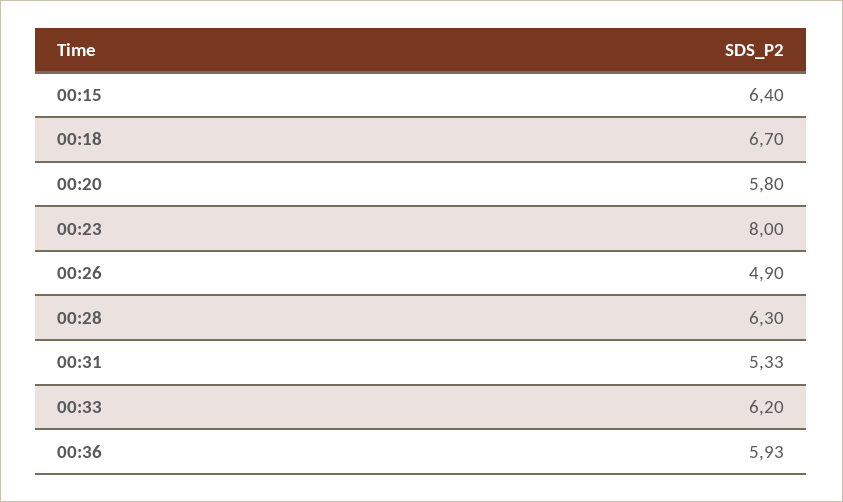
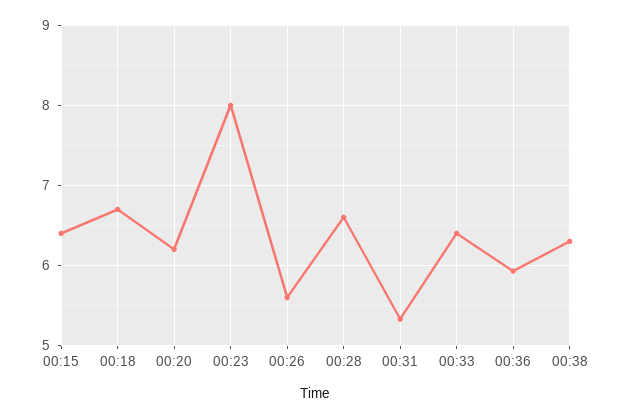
00:20: 5.8 -> 6.2
00:26: 4.9 -> 5.6
00:28: 6.3 -> 6.6
00:33: 6.2 -> 6.4
00:38: none -> 6.3

